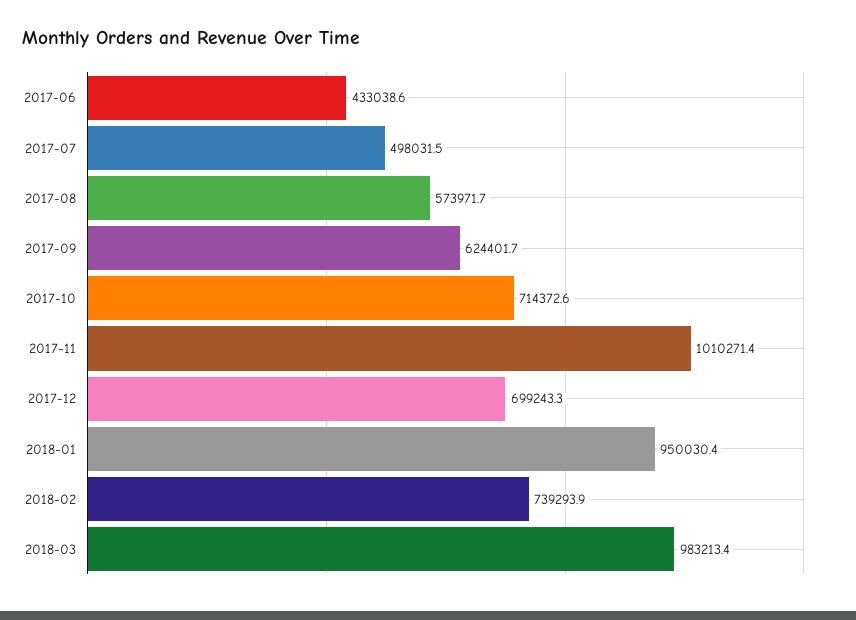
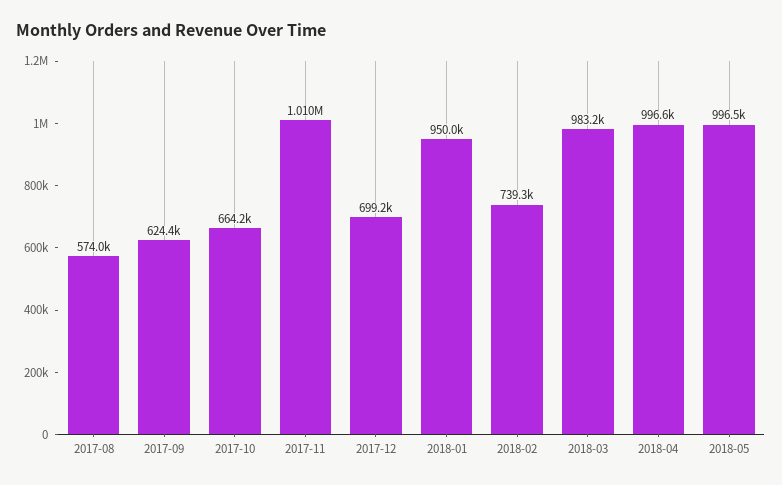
2017-06: 433038.6 -> none
2017-07: 498031.5 -> none
2017-10: 714372.6 -> 664200
2018-04: none -> 996600
2018-05: none -> 996500

